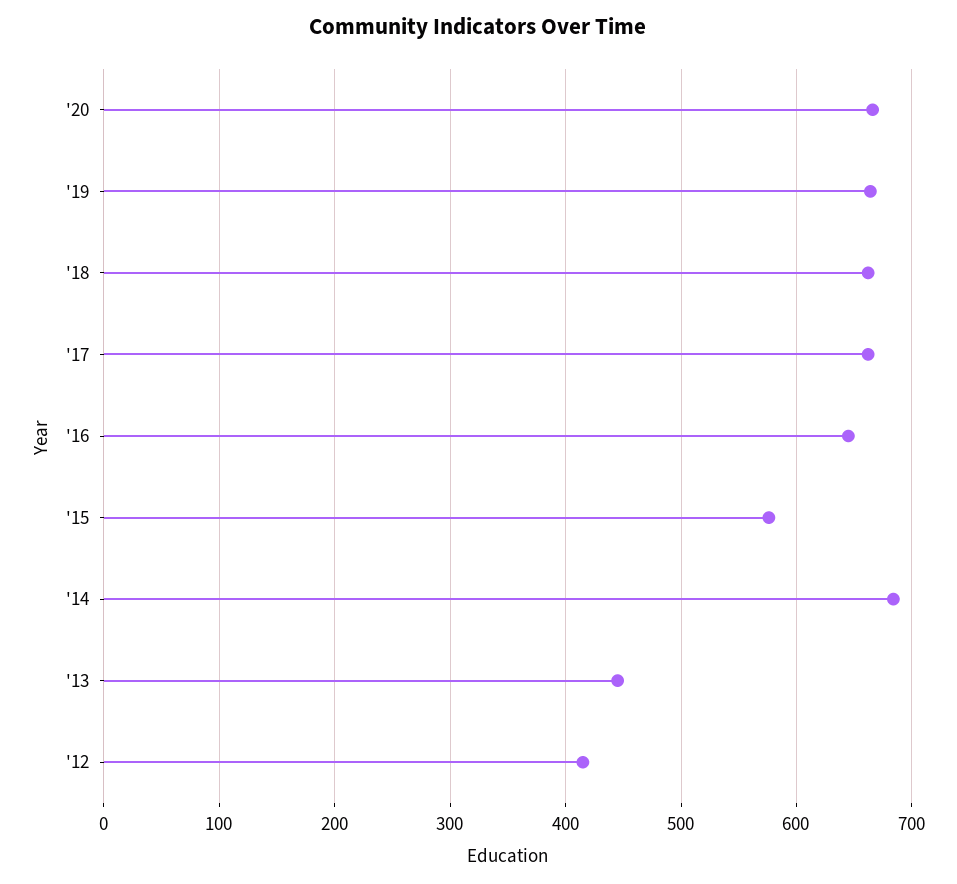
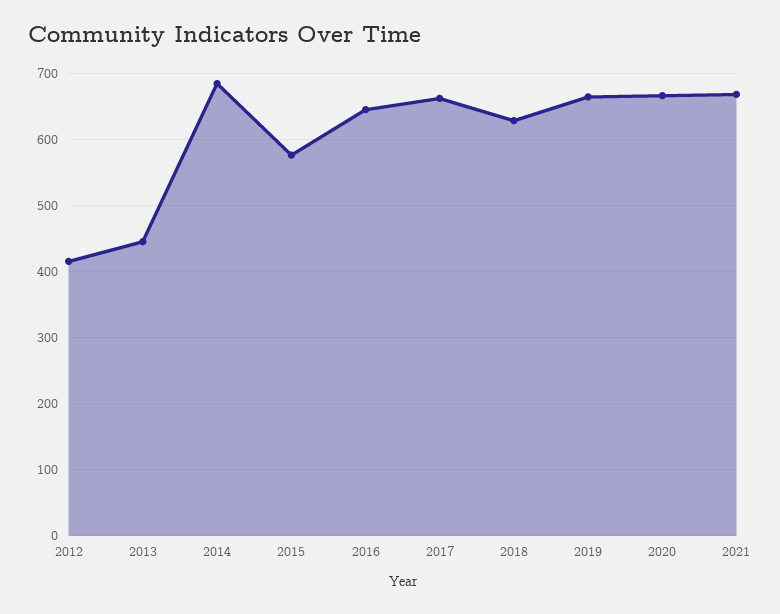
'18: 660 -> 630
2021: none -> 670

